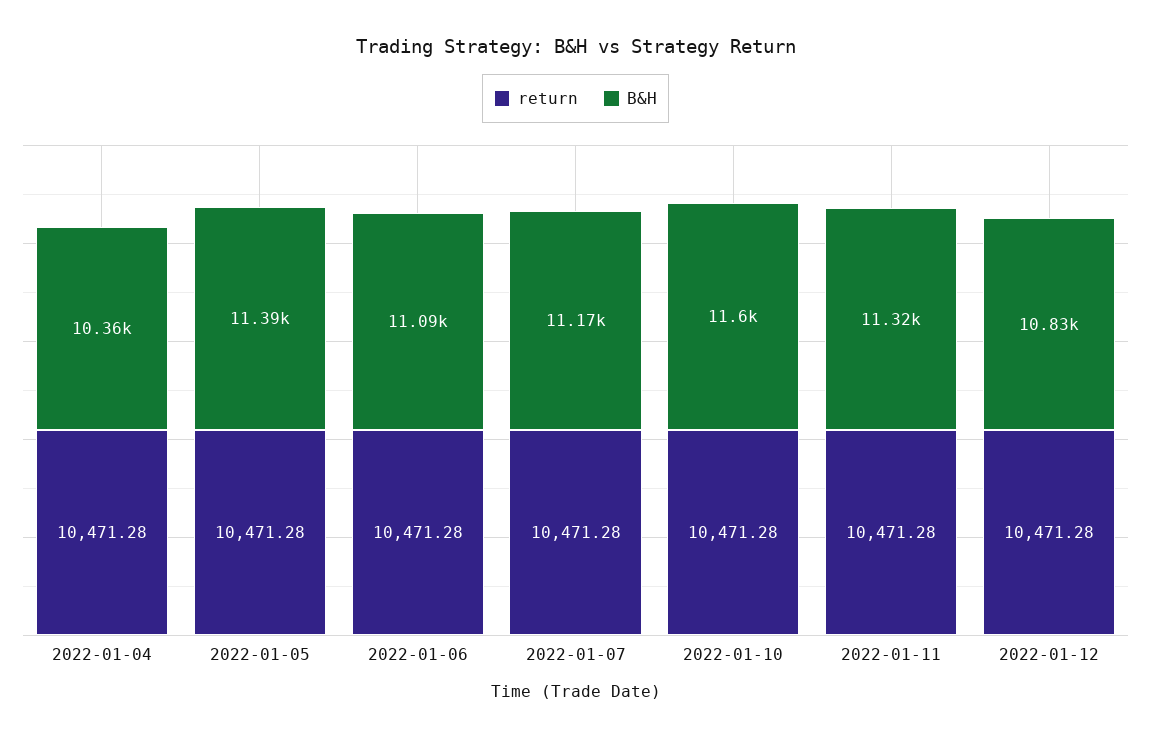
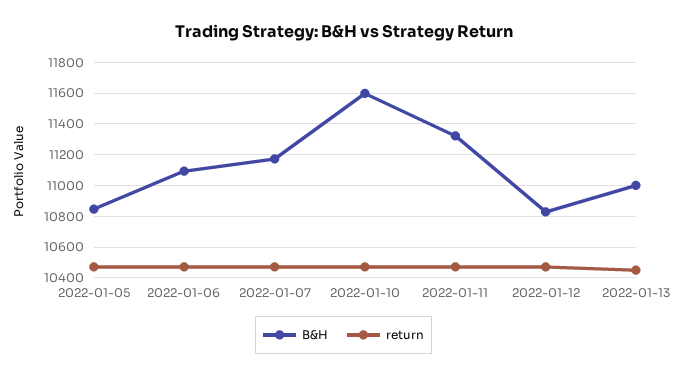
return, 2022-01-04: 10471.28 -> none
B&H, 2022-01-04: 10360 -> none
B&H, 2022-01-05: 11390 -> 10850
B&H, 2022-01-13: none -> 11000
return, 2022-01-13: none -> 10450

